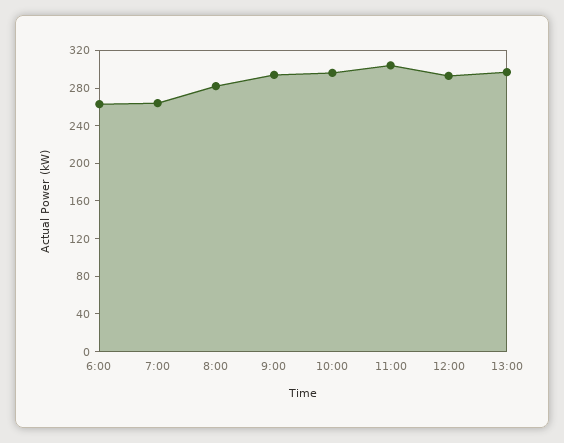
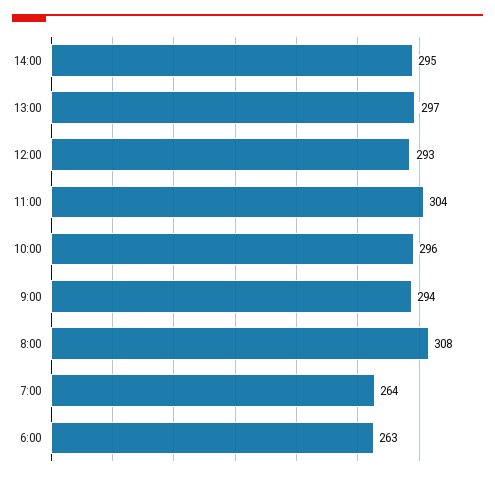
8:00: 280 -> 308
14:00: none -> 295

